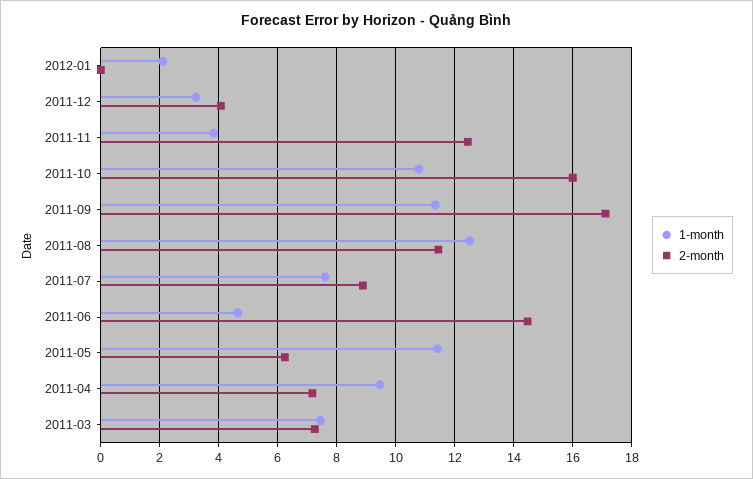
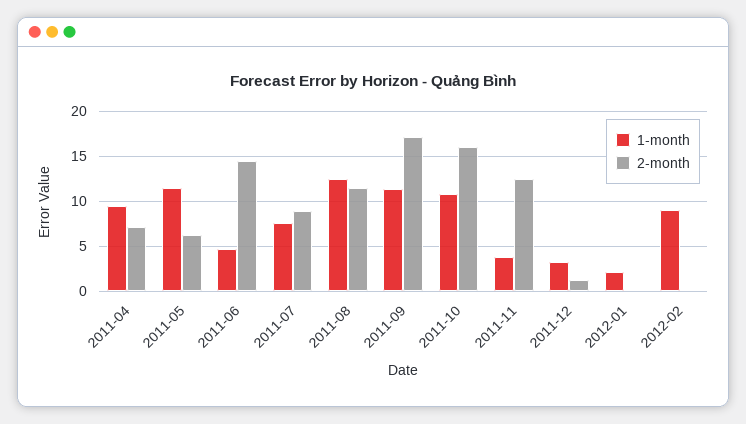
2-month, 2011-12: 4 -> 1
1-month, 2011-03: 7.5 -> none
2-month, 2011-03: 7.25 -> none
1-month, 2012-02: none -> 9
2-month, 2012-02: none -> 0

